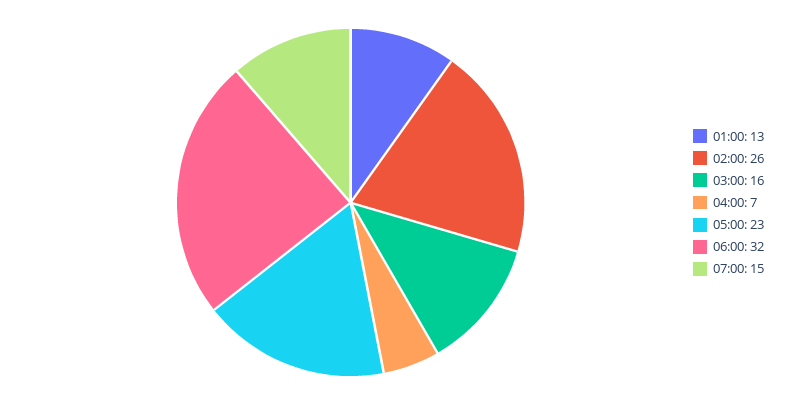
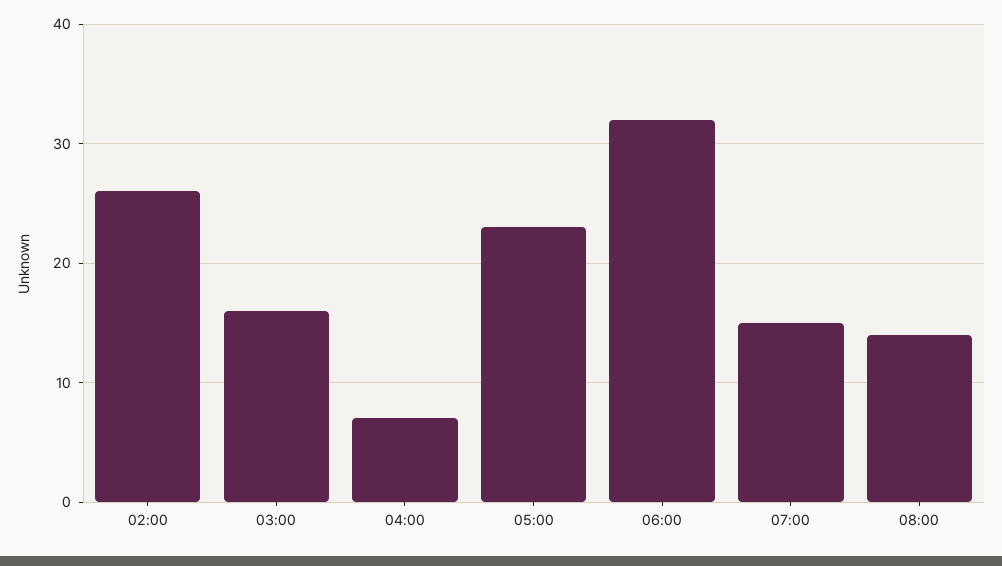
01:00: 13 -> none
08:00: none -> 14

